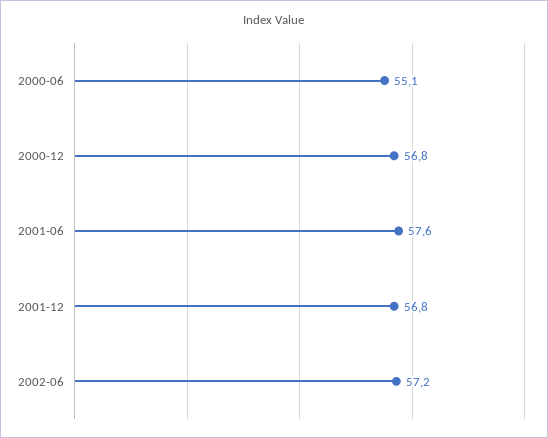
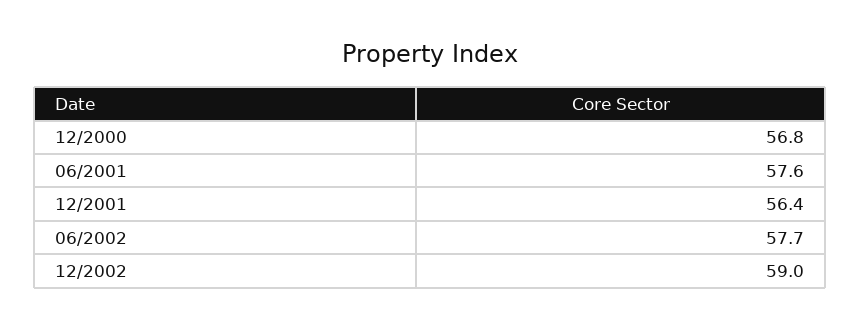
2000-06: 55.1 -> none
2001-12: 56.8 -> 56.4
2002-06: 57.2 -> 57.7
12/2002: none -> 59

